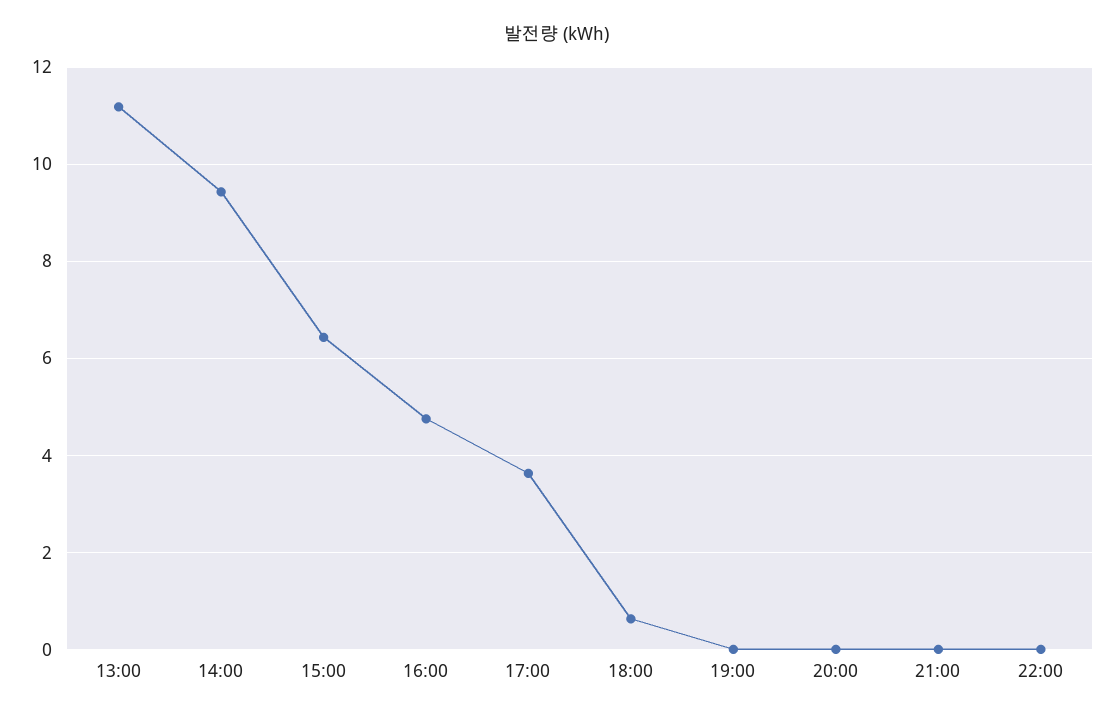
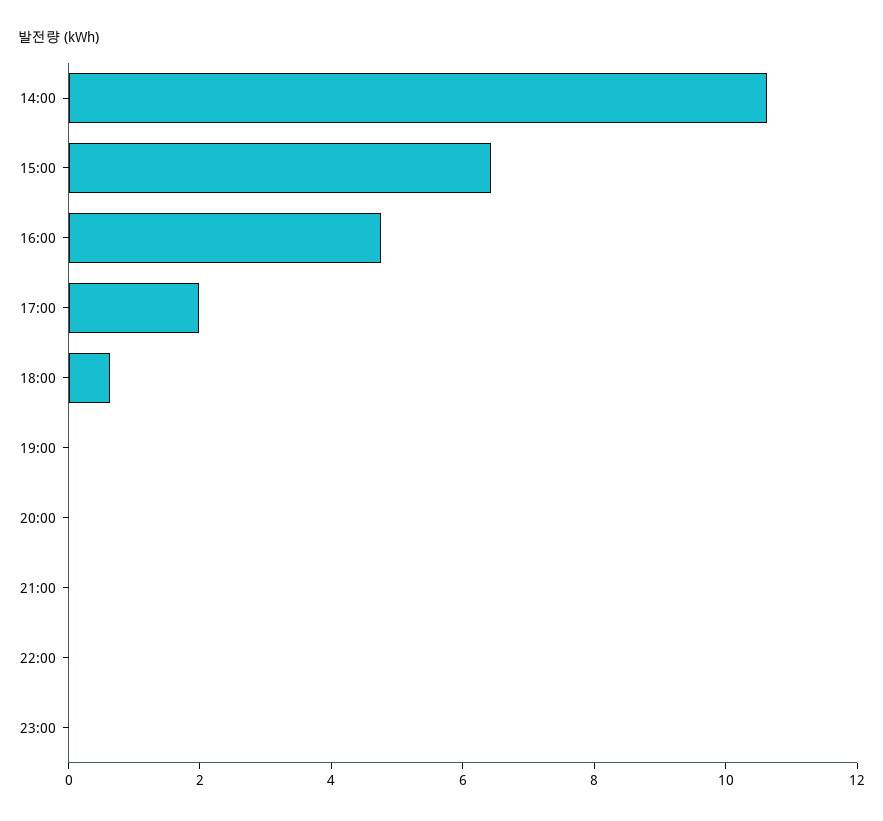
13:00: 11.2 -> none
14:00: 9.4 -> 10.5
17:00: 3.6 -> 2
23:00: none -> 0

